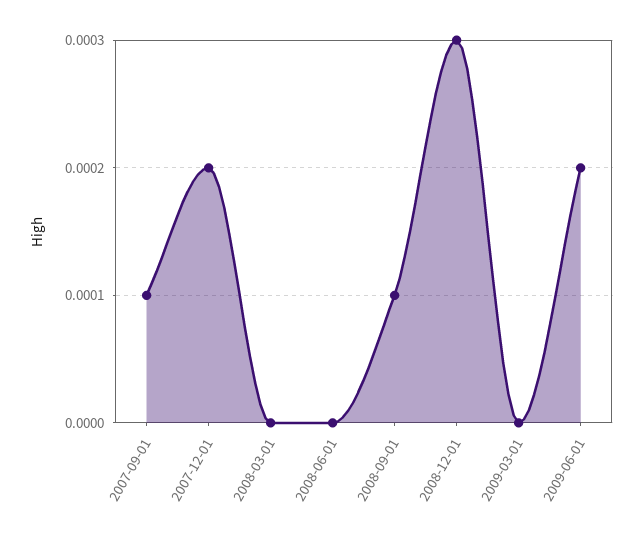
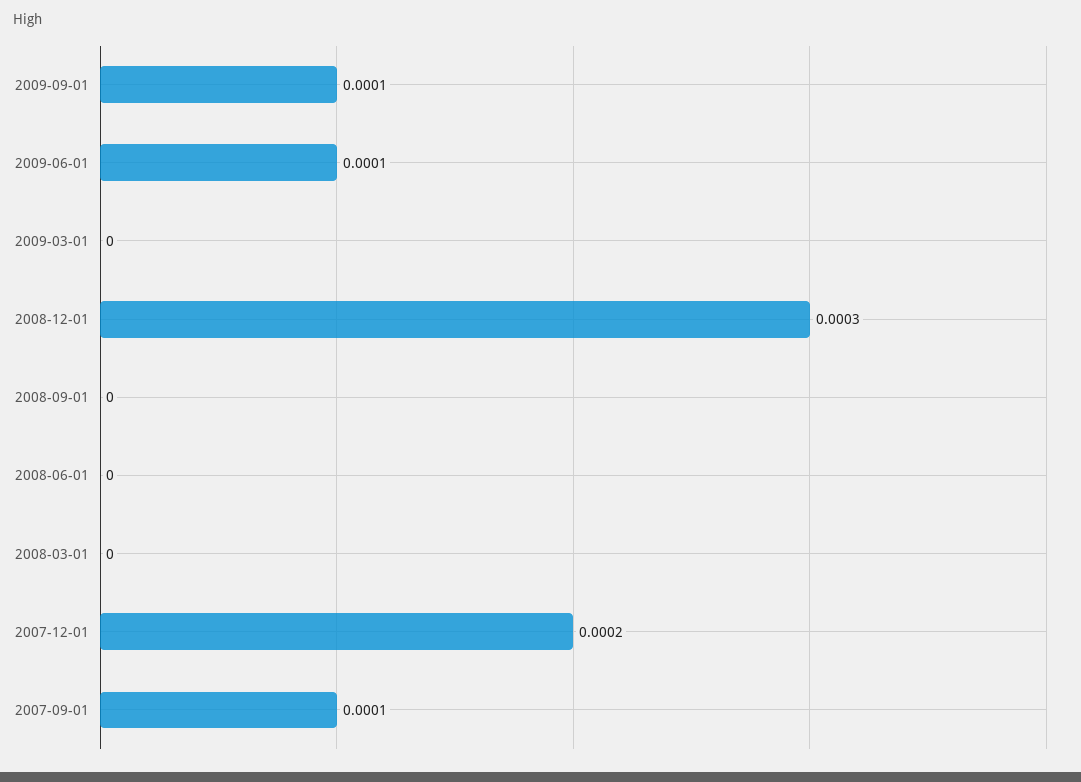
2008-09-01: 0.0001 -> 0
2009-06-01: 0.0002 -> 0.0001
2009-09-01: none -> 0.0001

